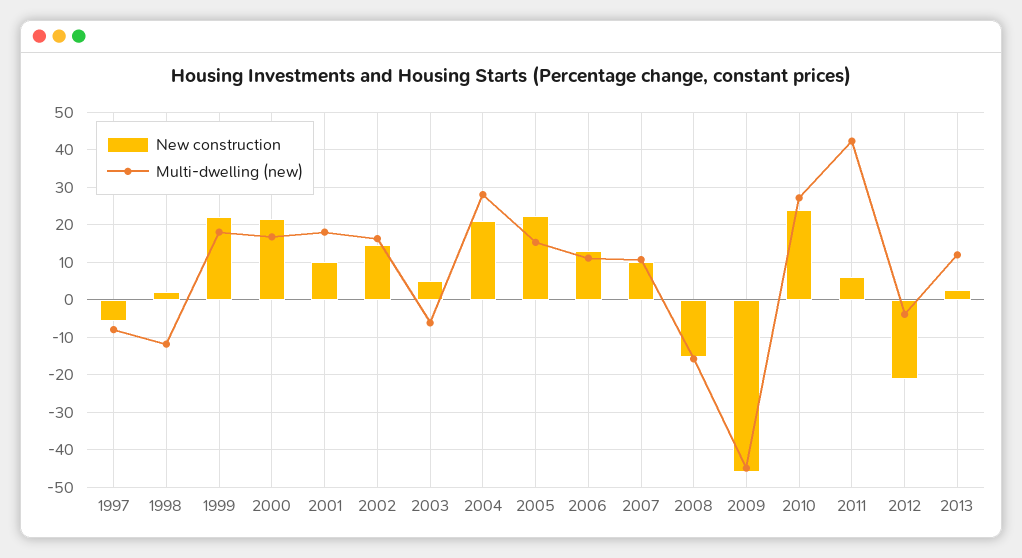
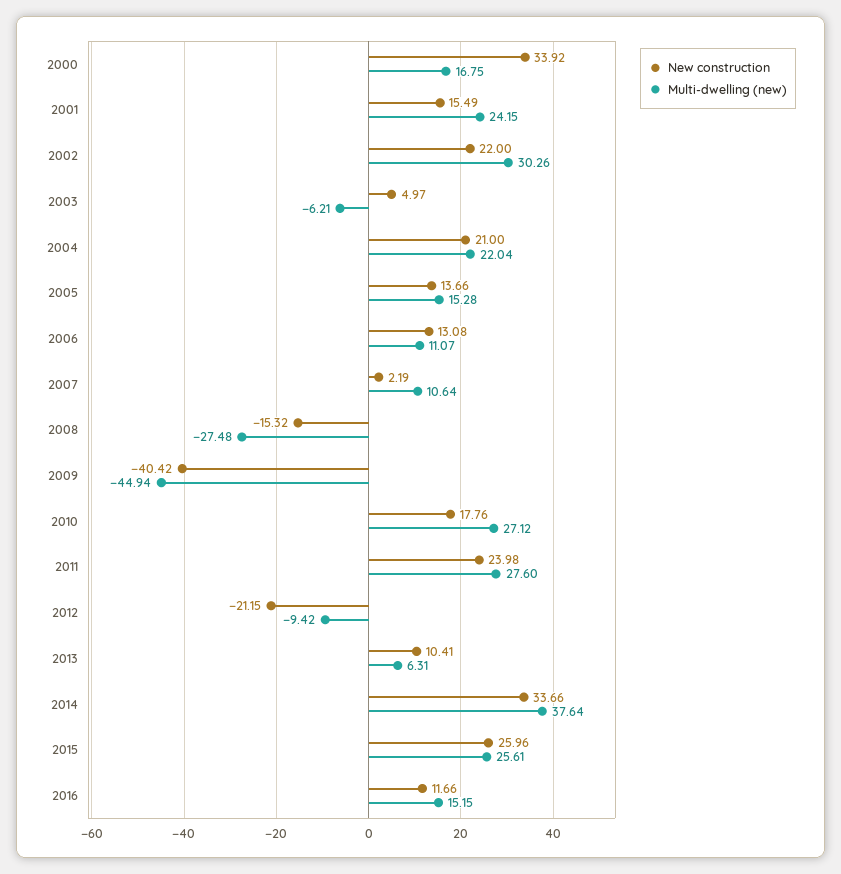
New construction, 1997: -6 -> none
Multi-dwelling (new), 1997: -8 -> none
New construction, 1998: 2 -> none
Multi-dwelling (new), 1998: -12 -> none
New construction, 1999: 22 -> none
Multi-dwelling (new), 1999: 18 -> none
New construction, 2000: 22 -> 33.92
New construction, 2001: 10 -> 15.49
Multi-dwelling (new), 2001: 18 -> 24.15
New construction, 2002: 14 -> 22
Multi-dwelling (new), 2002: 16 -> 30.26
Multi-dwelling (new), 2004: 28 -> 22.04
New construction, 2005: 22 -> 13.66
New construction, 2007: 10 -> 2.19
Multi-dwelling (new), 2008: -16 -> -27.48
New construction, 2009: -46 -> -40.42
New construction, 2010: 24 -> 17.76
New construction, 2011: 6 -> 23.98
Multi-dwelling (new), 2011: 42 -> 27.6
Multi-dwelling (new), 2012: -4 -> -9.42
New construction, 2013: 2 -> 10.41
Multi-dwelling (new), 2013: 12 -> 6.31
New construction, 2014: none -> 33.66
Multi-dwelling (new), 2014: none -> 37.64
New construction, 2015: none -> 25.96
Multi-dwelling (new), 2015: none -> 25.61
New construction, 2016: none -> 11.66
Multi-dwelling (new), 2016: none -> 15.15

